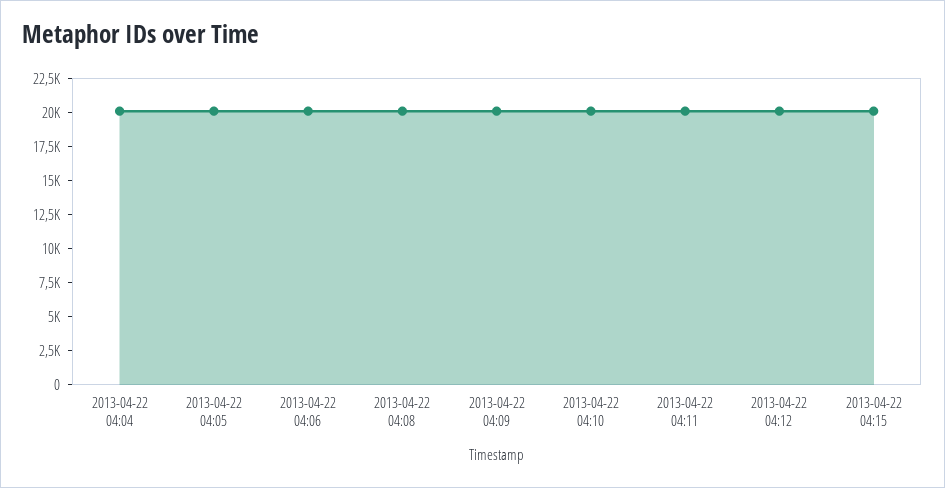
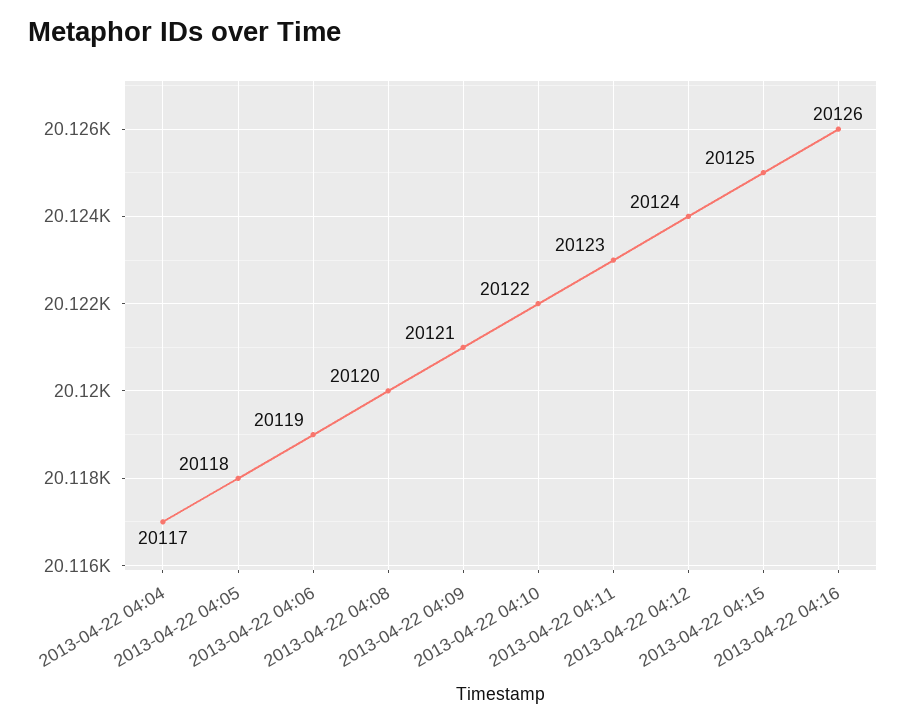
2013-04-22 04:16: none -> 20126

